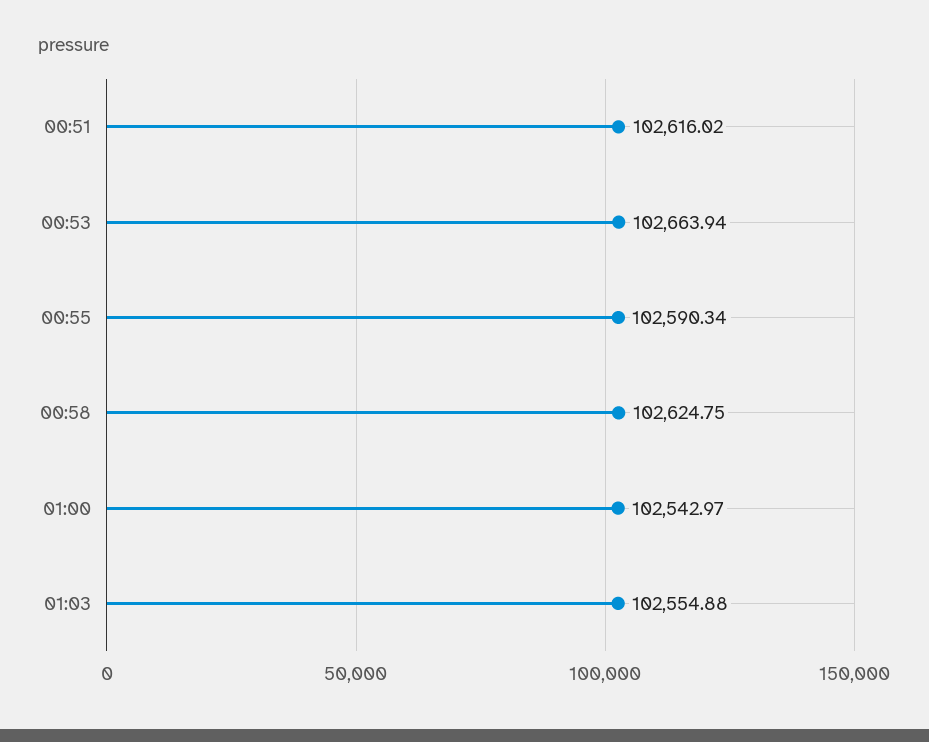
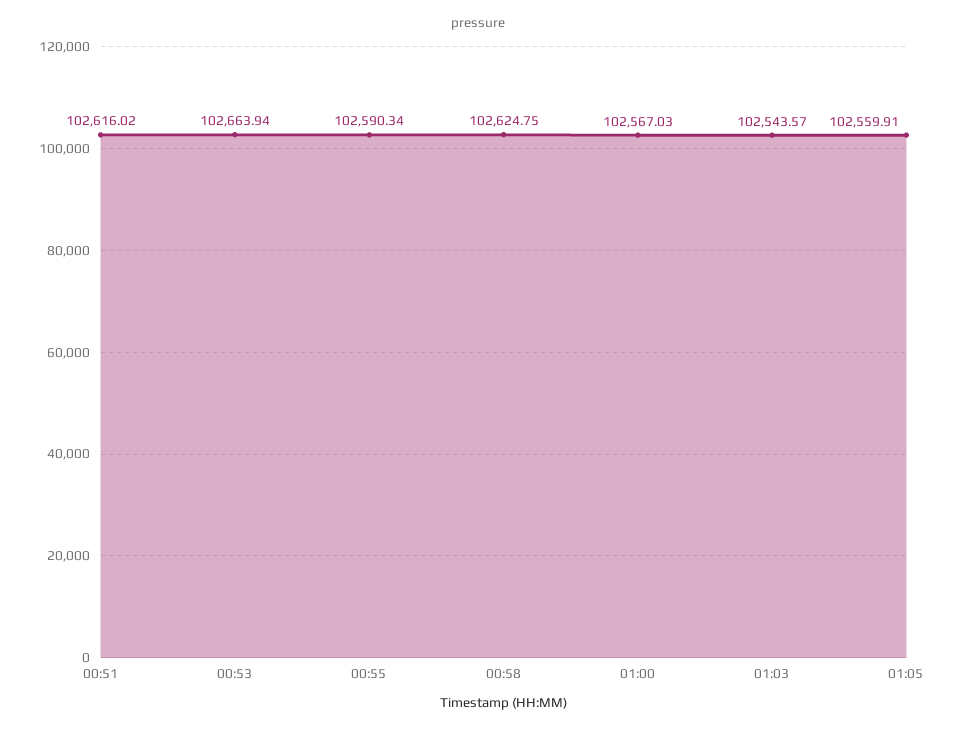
01:00: 102542.97 -> 102567.03
01:03: 102554.88 -> 102543.57
01:05: none -> 102559.91

